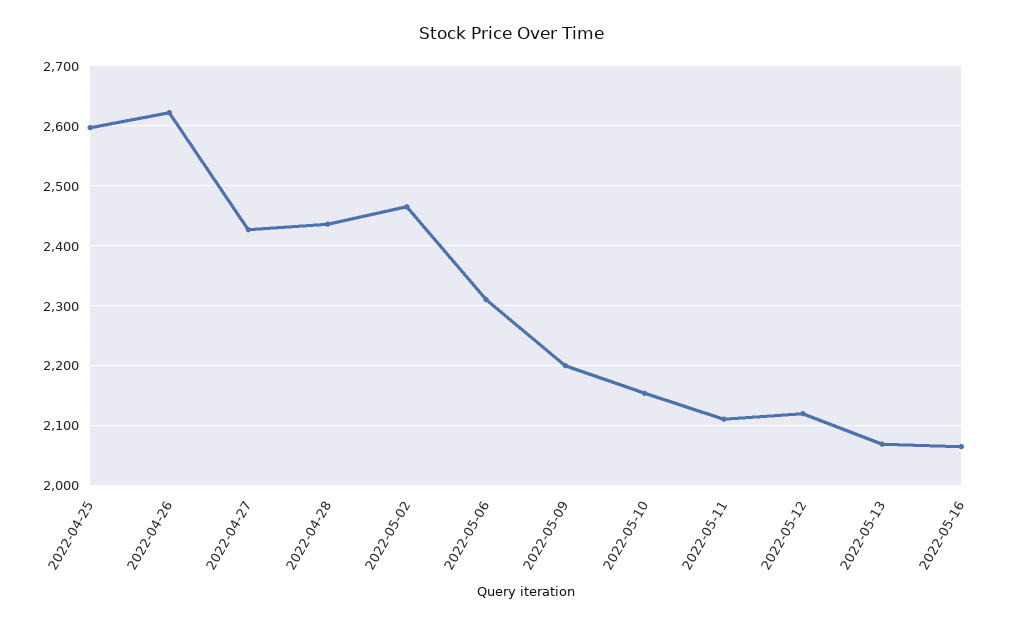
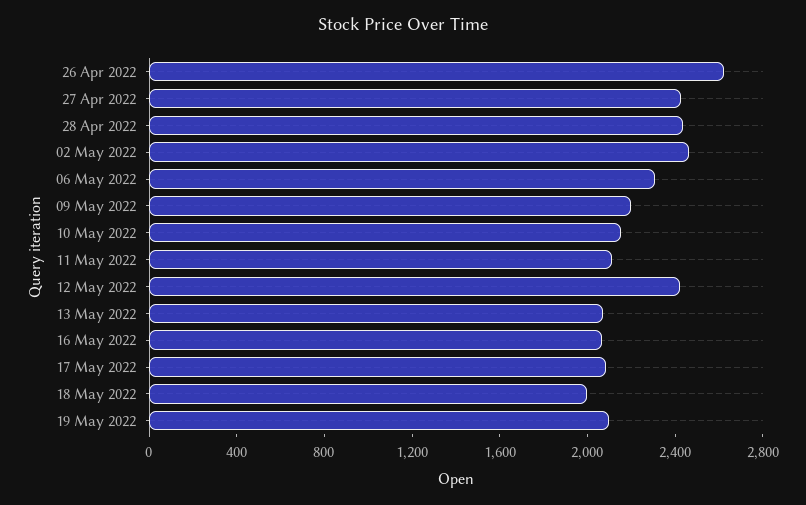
2022-04-25: 2600 -> none
2022-05-12: 2120 -> 2400
17 May 2022: none -> 2100
18 May 2022: none -> 2000
19 May 2022: none -> 2100

